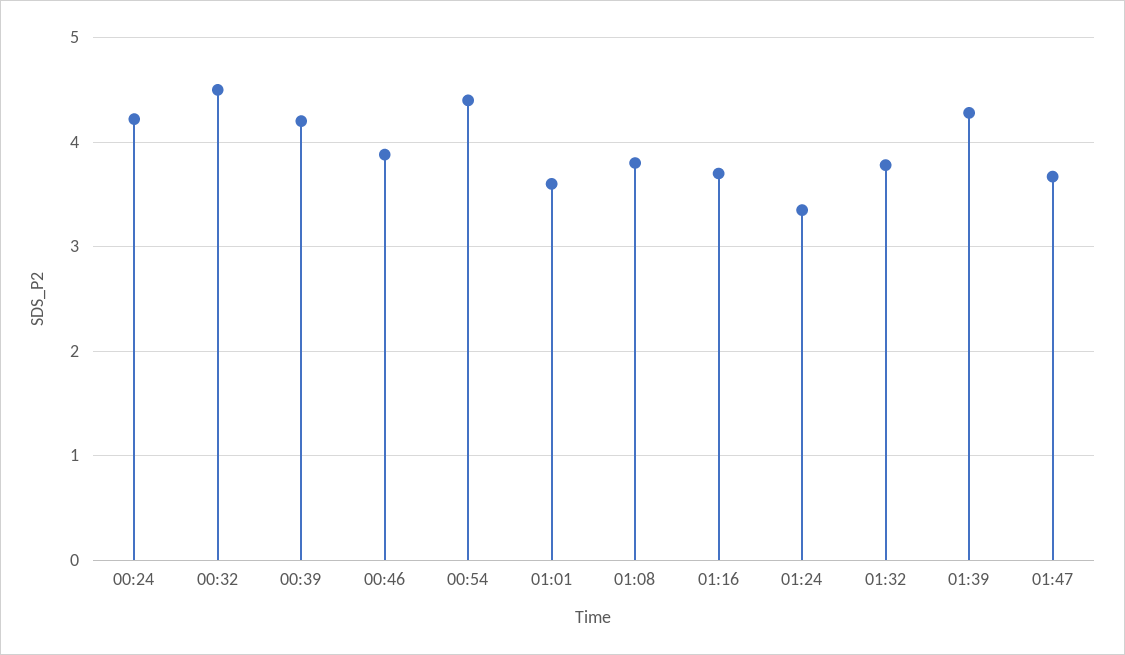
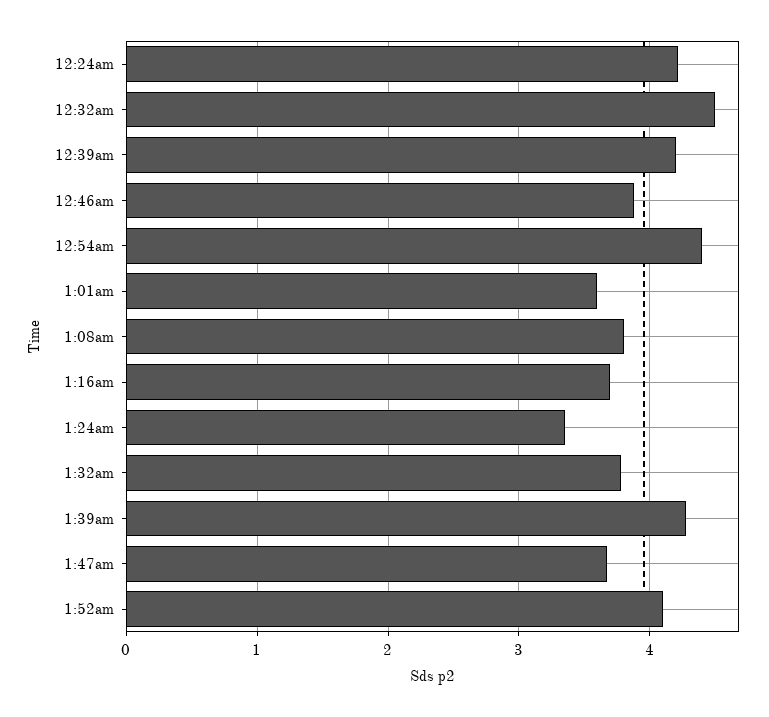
1:52am: none -> 4.1

